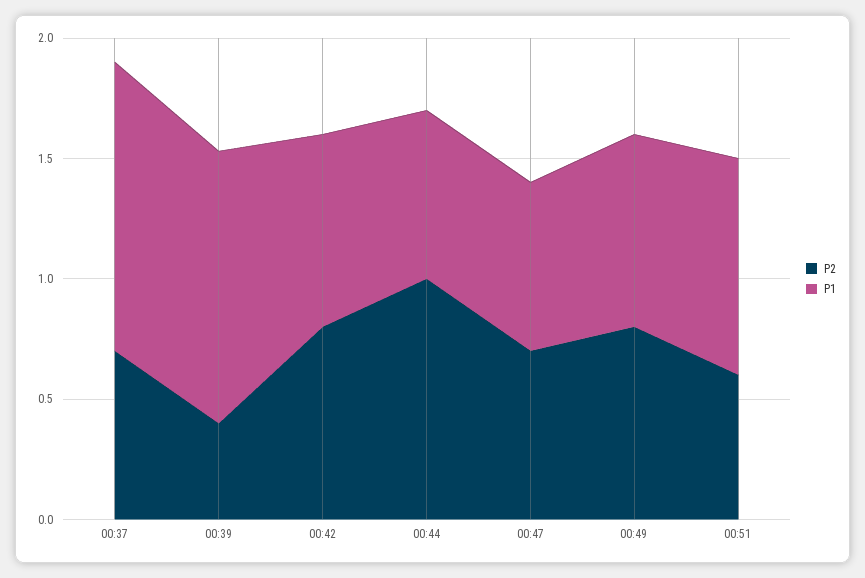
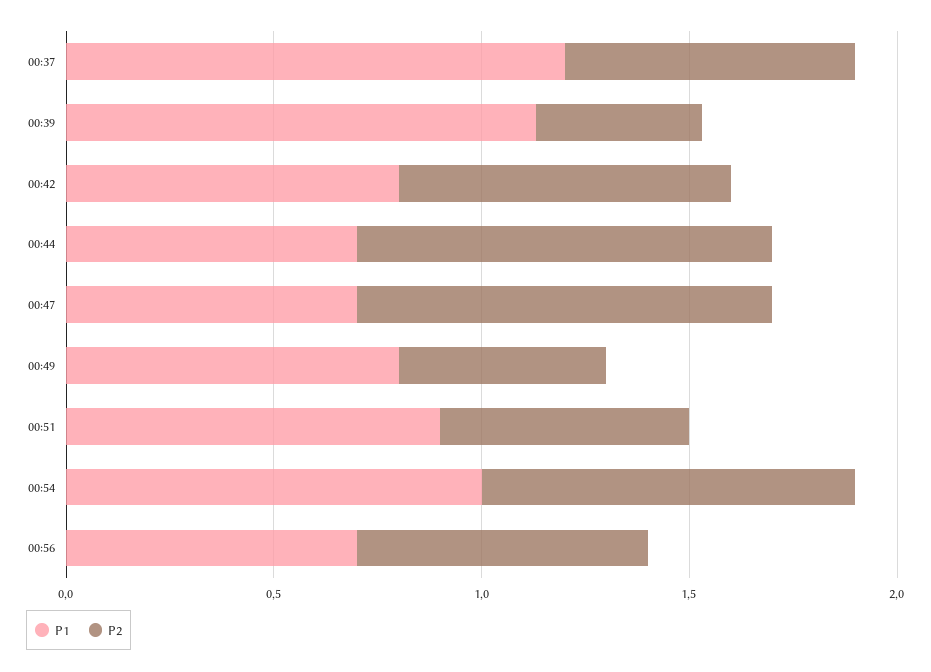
P2, 00:47: 0.7 -> 1
P2, 00:49: 0.8 -> 0.5
P1, 00:54: none -> 1
P2, 00:54: none -> 0.9
P1, 00:56: none -> 0.7
P2, 00:56: none -> 0.7

